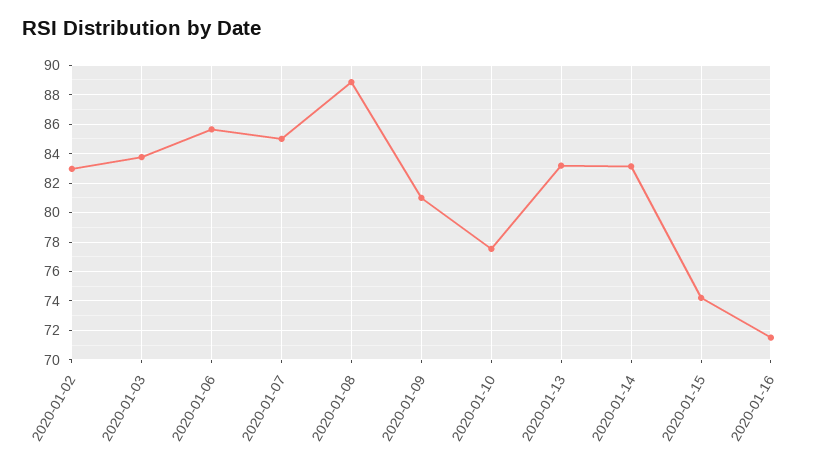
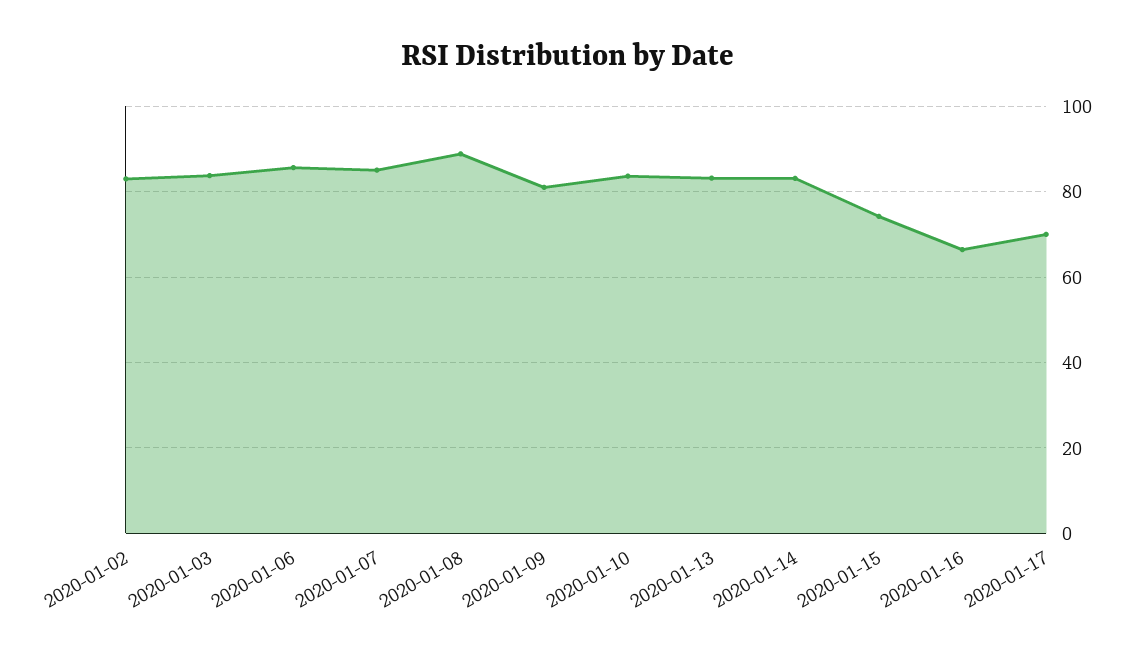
2020-01-10: 77.5 -> 84
2020-01-16: 71.5 -> 66
2020-01-17: none -> 70

